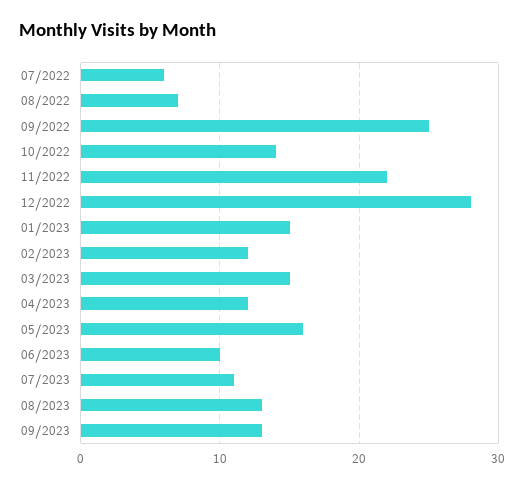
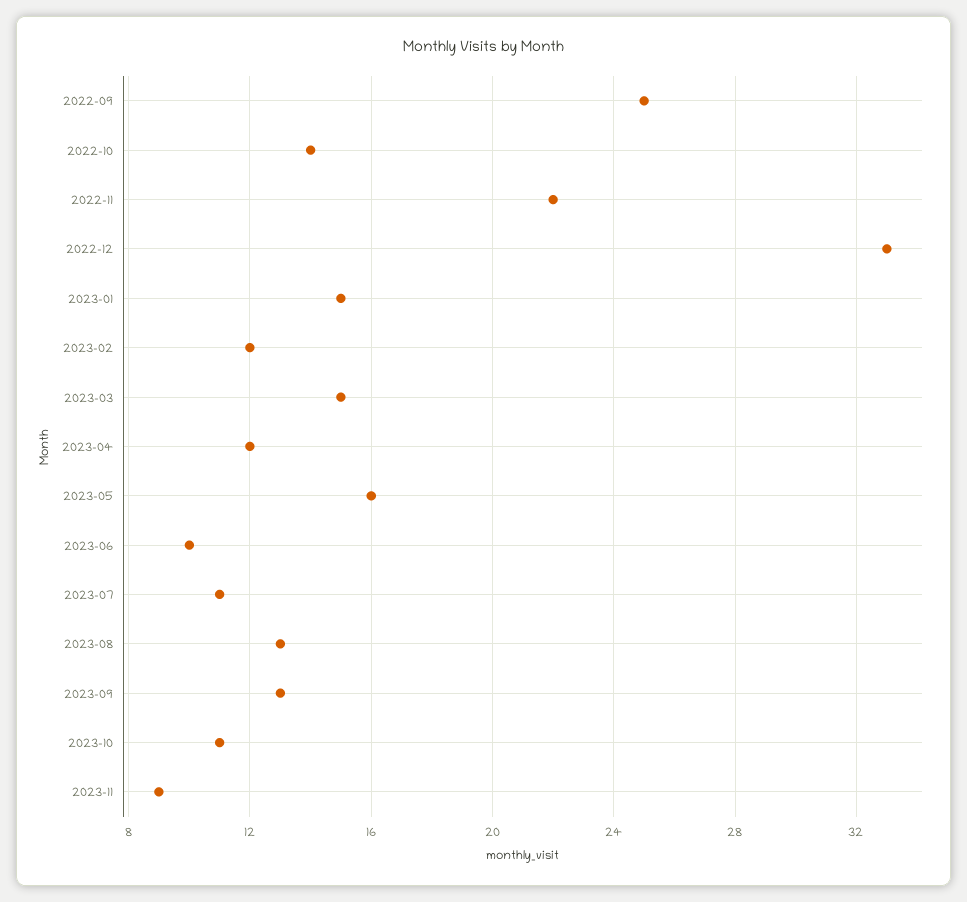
07/2022: 6 -> none
08/2022: 7 -> none
12/2022: 28 -> 33
2023-10: none -> 11
2023-11: none -> 9

